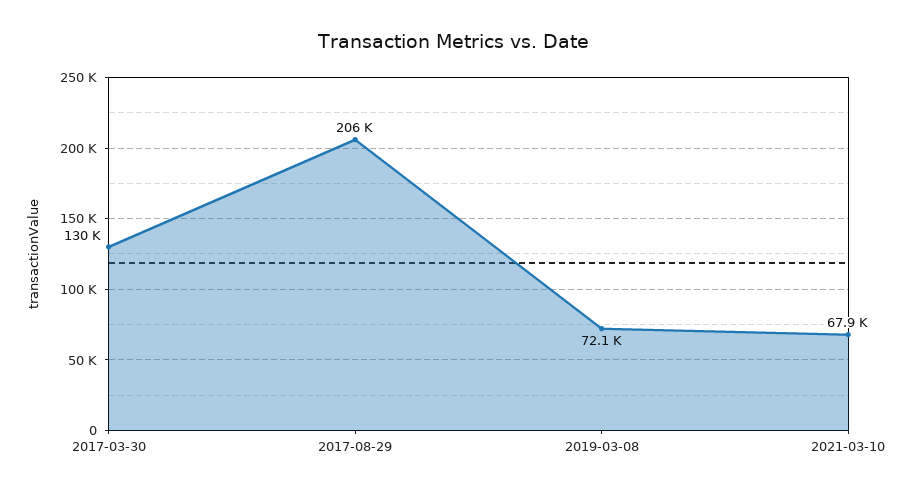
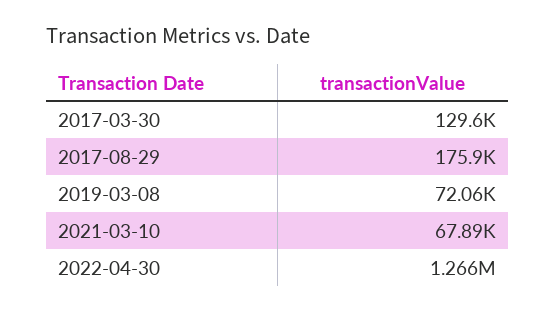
2017-08-29: 206000 -> 175900
2022-04-30: none -> 1266000

